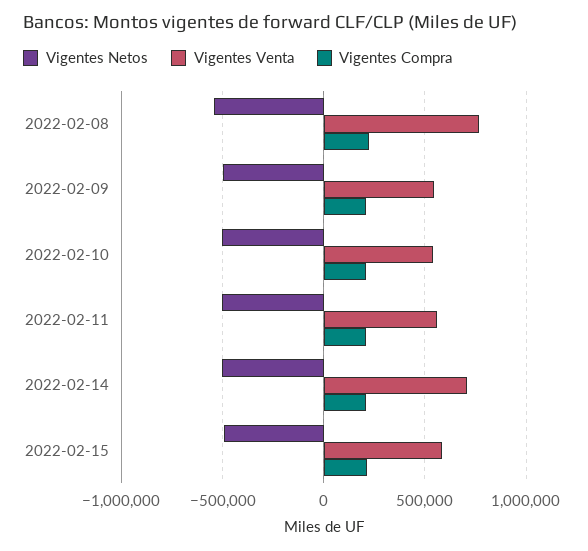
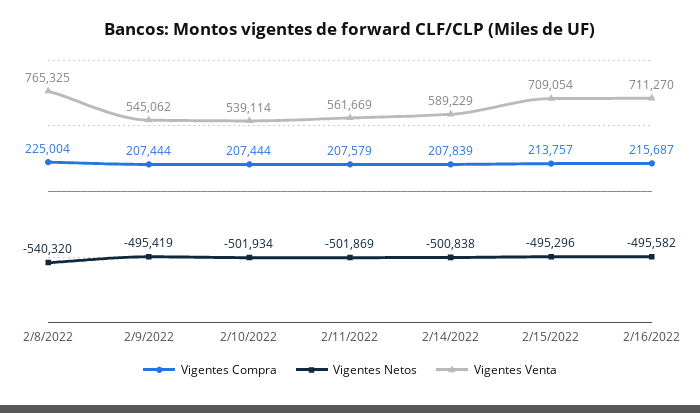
Vigentes Venta, 2022-02-14: 700000 -> 589229
Vigentes Venta, 2022-02-15: 600000 -> 709054
Vigentes Compra, 2/16/2022: none -> 215687
Vigentes Netos, 2/16/2022: none -> -495582
Vigentes Venta, 2/16/2022: none -> 711270

